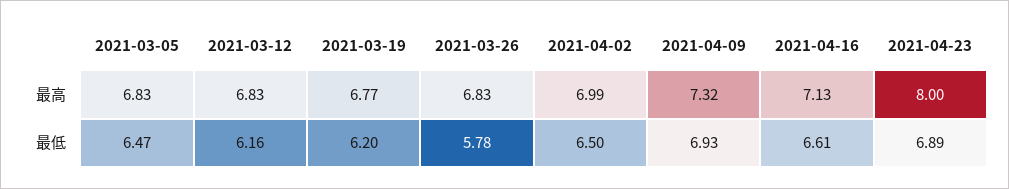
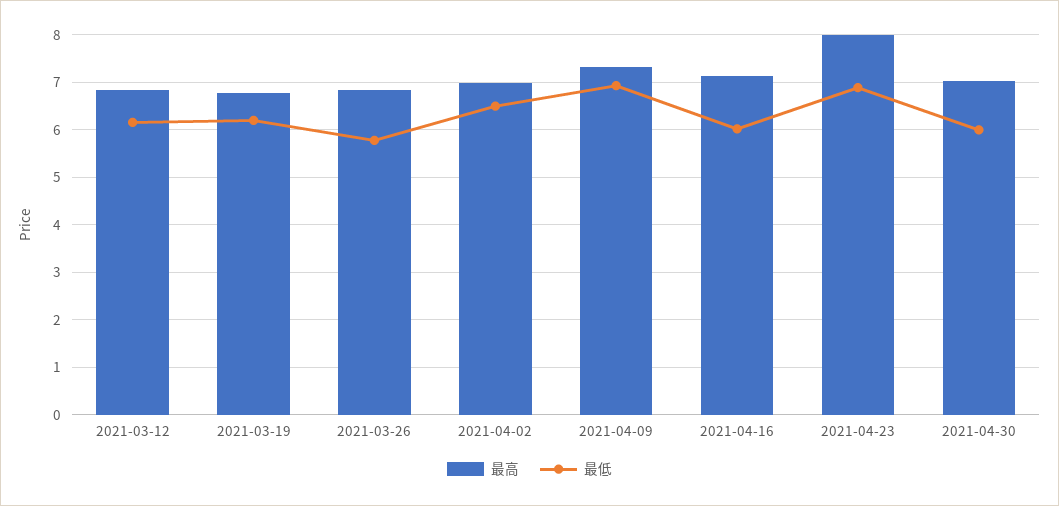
最高, 2021-03-05: 6.83 -> none
最低, 2021-03-05: 6.47 -> none
最低, 2021-04-16: 6.61 -> 6
最高, 2021-04-30: none -> 7
最低, 2021-04-30: none -> 6

